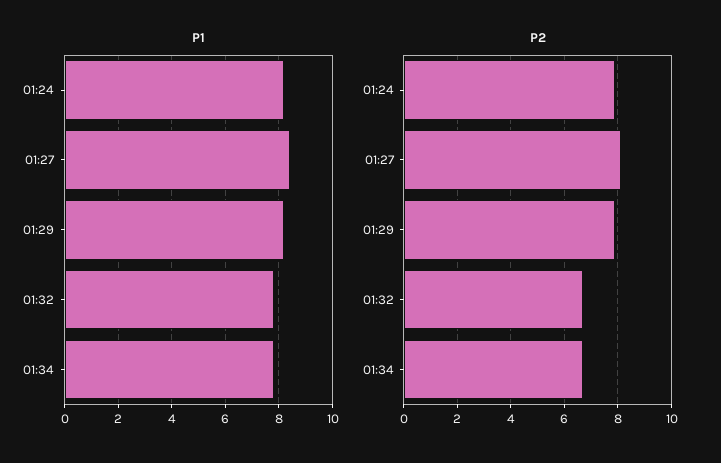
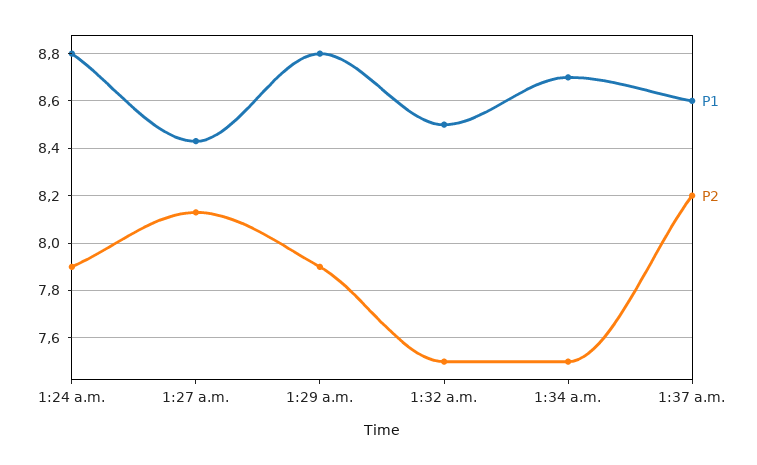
P1, 01:24: 8.25 -> 8.8
P1, 01:29: 8.25 -> 8.8
P1, 01:32: 7.75 -> 8.5
P1, 01:34: 7.75 -> 8.7
P2, 01:32: 6.75 -> 7.5
P2, 01:34: 6.75 -> 7.5
P1, 1:37 a.m.: none -> 8.6
P2, 1:37 a.m.: none -> 8.2

